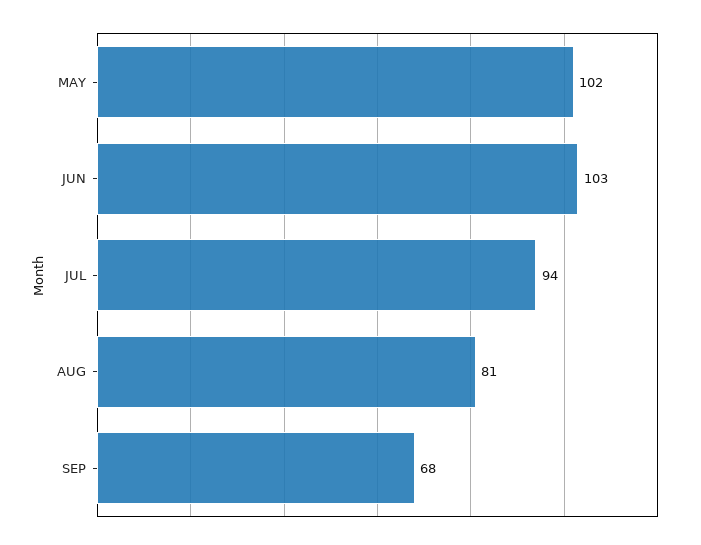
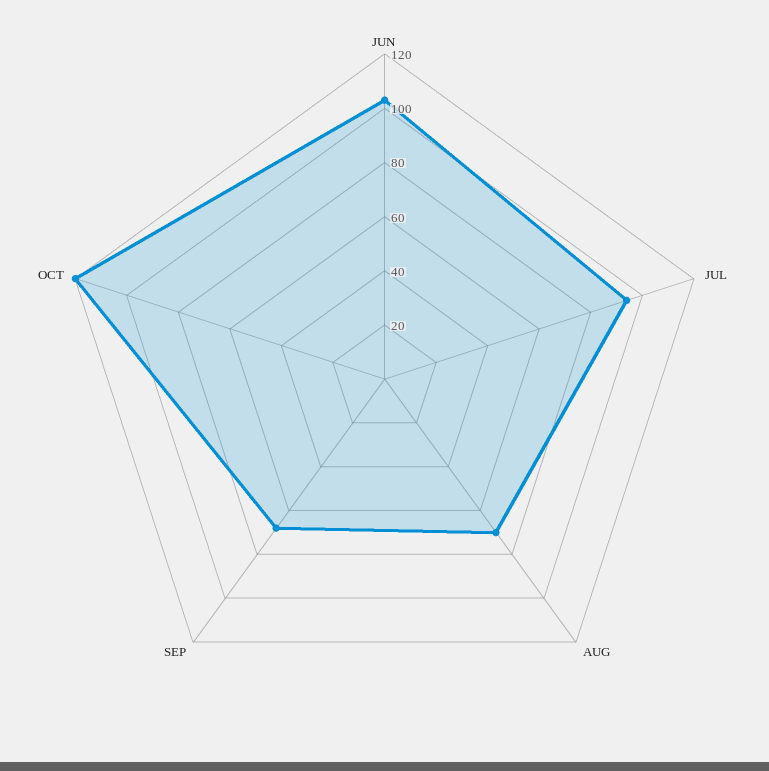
MAY: 102 -> none
AUG: 81 -> 70
OCT: none -> 120

